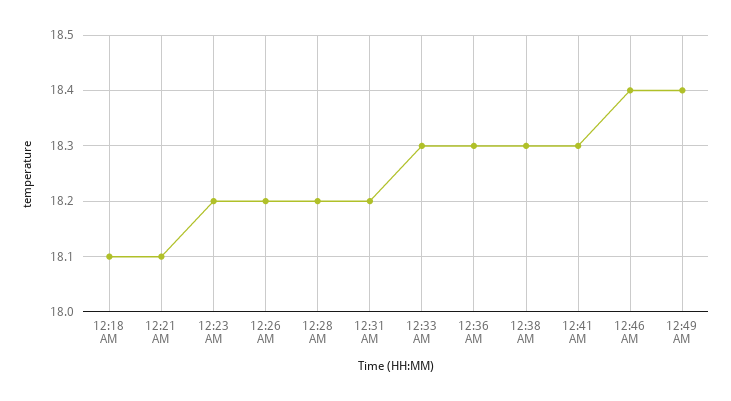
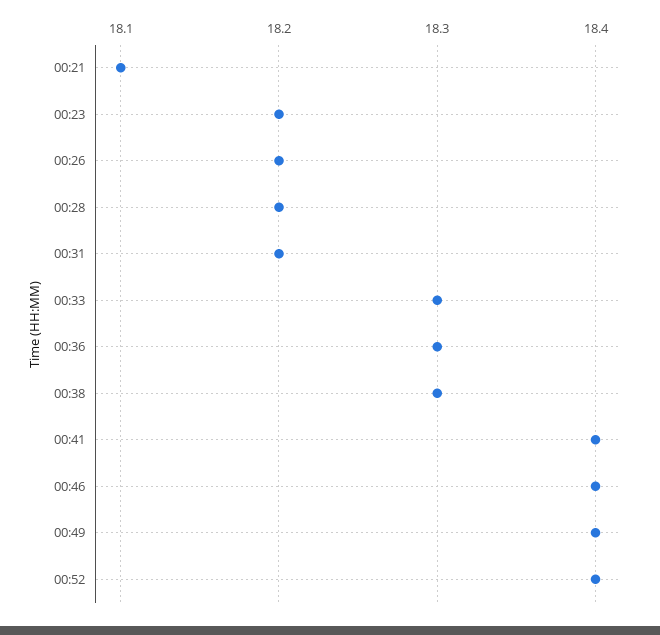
12:18 AM: 18.1 -> none
12:41 AM: 18.3 -> 18.4
00:52: none -> 18.4

